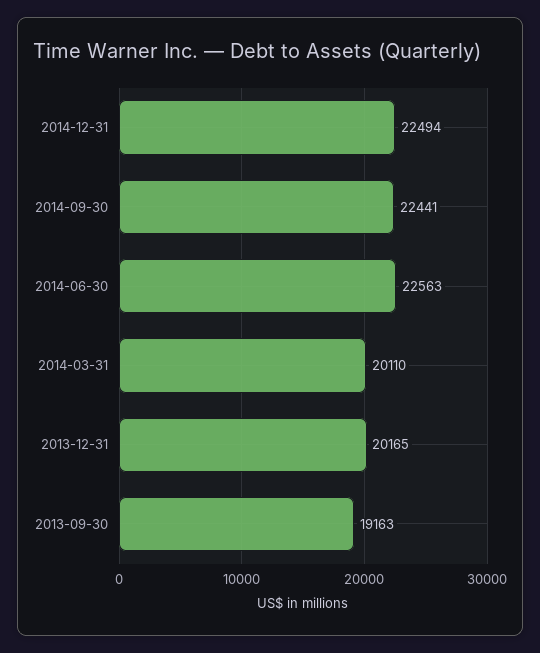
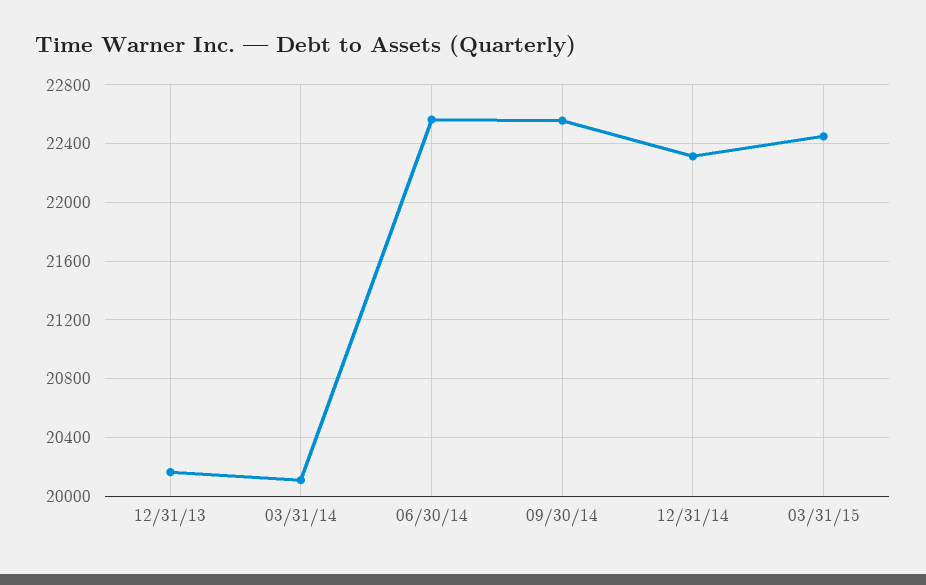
2014-12-31: 22494 -> 22300
2014-09-30: 22441 -> 22550
2013-09-30: 19163 -> none
03/31/15: none -> 22450

